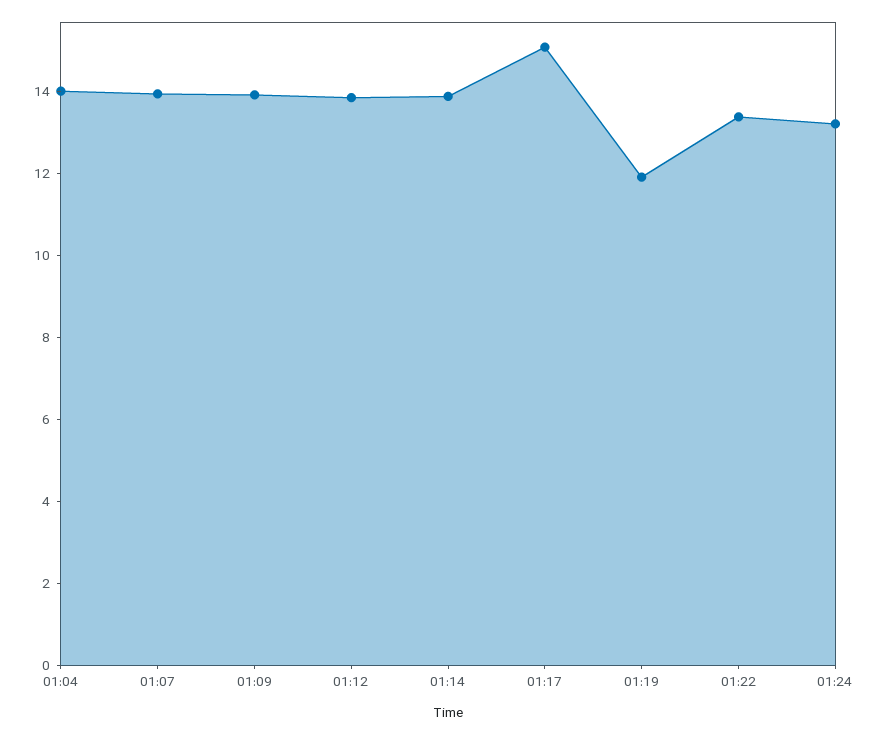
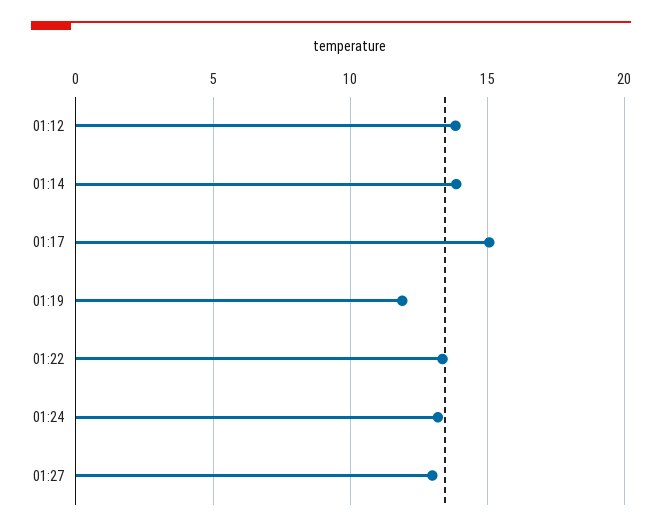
01:04: 14 -> none
01:07: 14 -> none
01:09: 14 -> none
01:27: none -> 13

